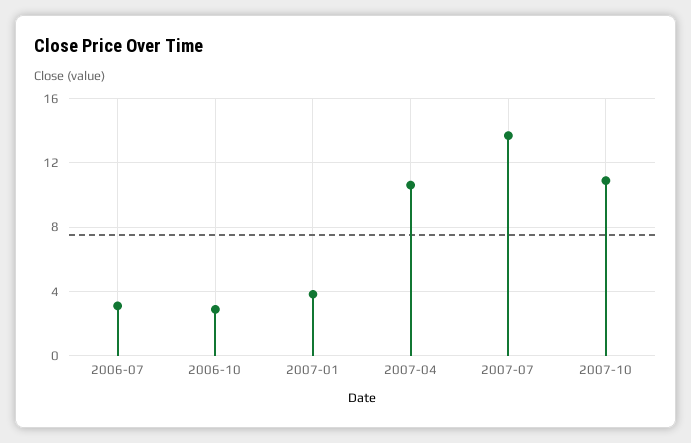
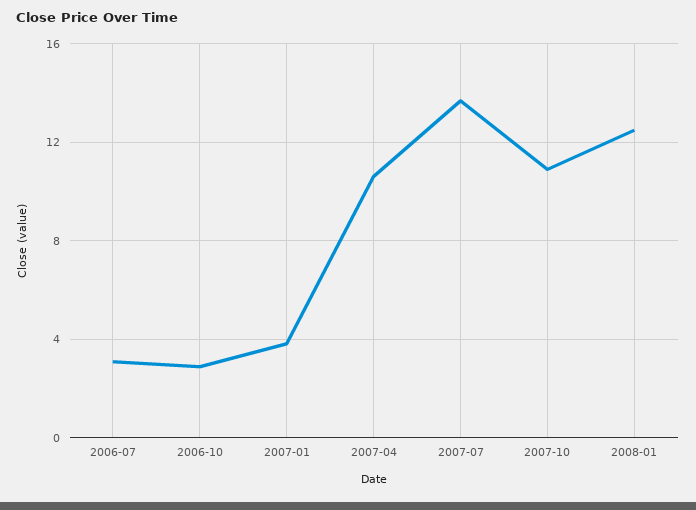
2008-01: none -> 12.5

